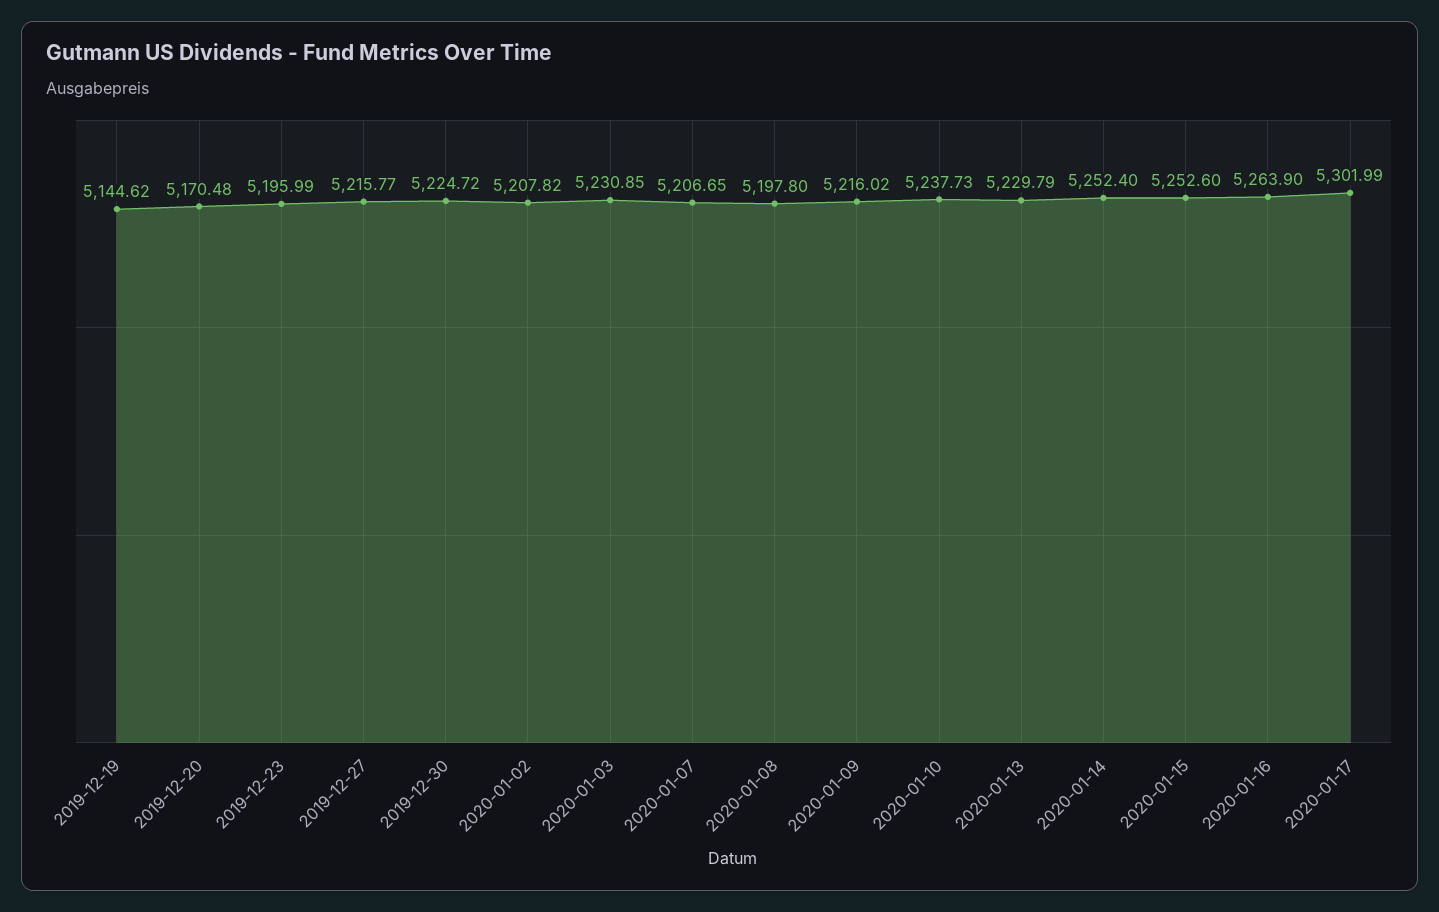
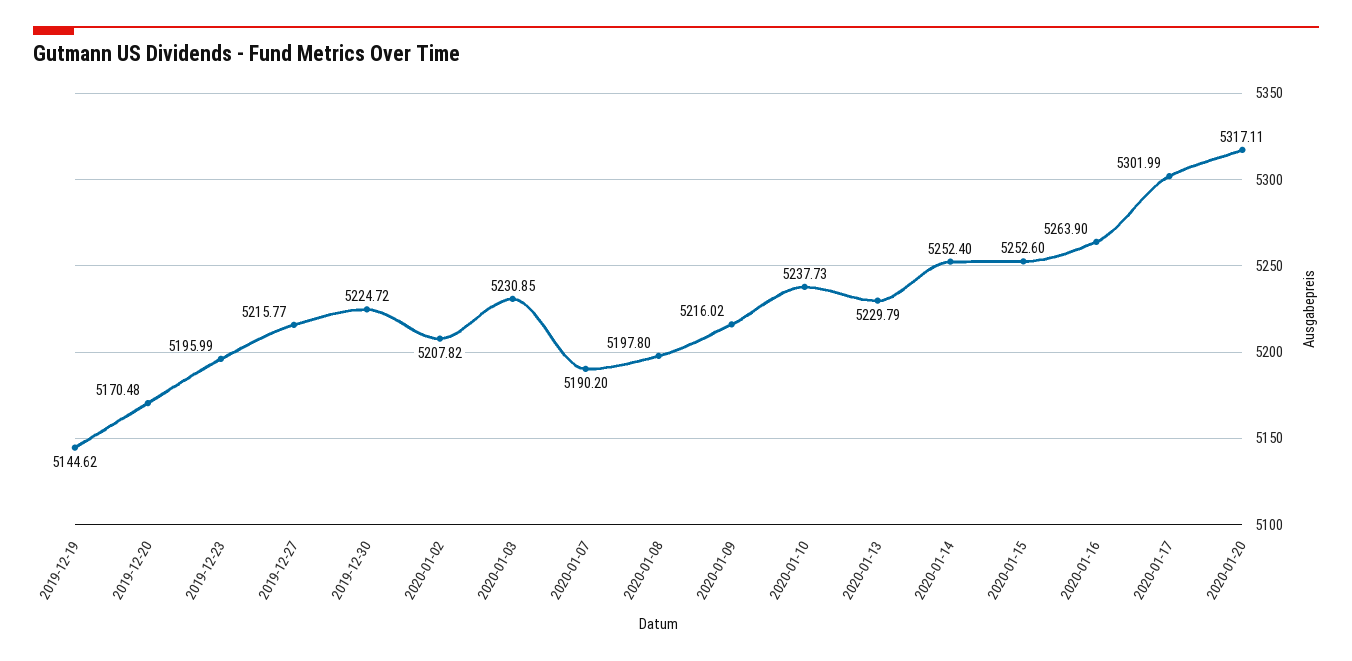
2020-01-07: 5206.65 -> 5190.2
2020-01-20: none -> 5317.11

